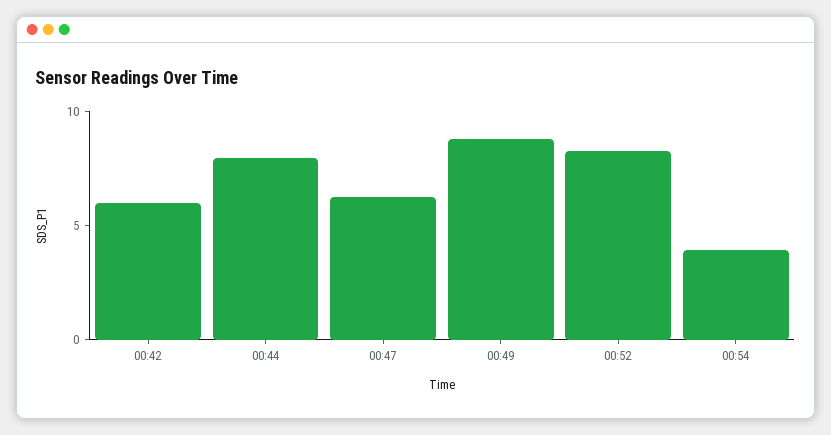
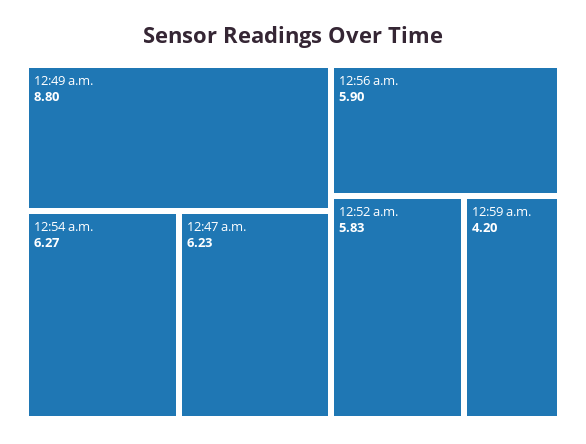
00:42: 6 -> none
00:44: 8 -> none
00:52: 8 -> 5.83
00:54: 4 -> 6.27
12:56 a.m.: none -> 5.9
12:59 a.m.: none -> 4.2

